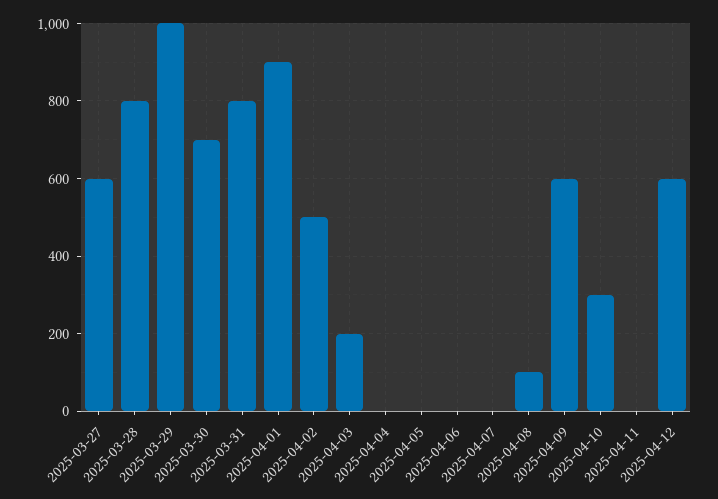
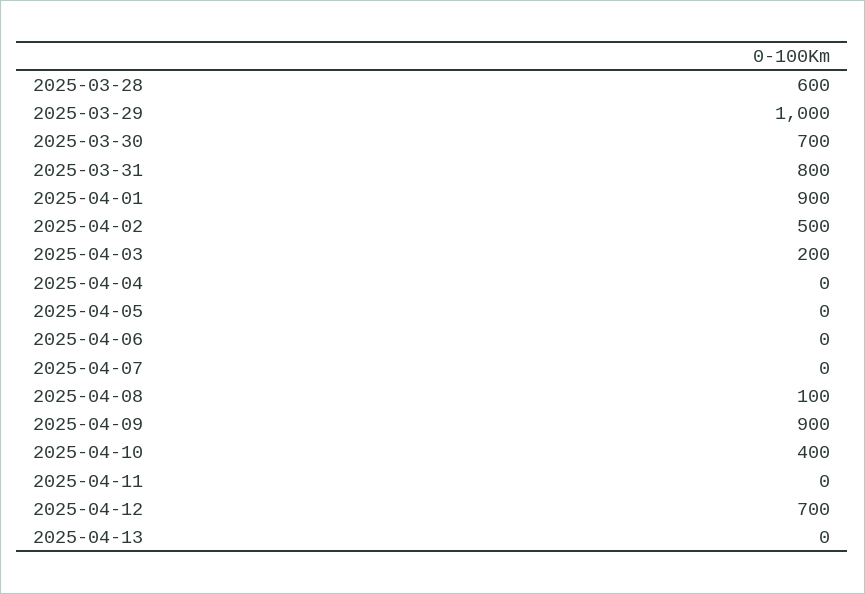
2025-03-27: 600 -> none
2025-03-28: 800 -> 600
2025-04-09: 600 -> 900
2025-04-10: 300 -> 400
2025-04-12: 600 -> 700
2025-04-13: none -> 0

